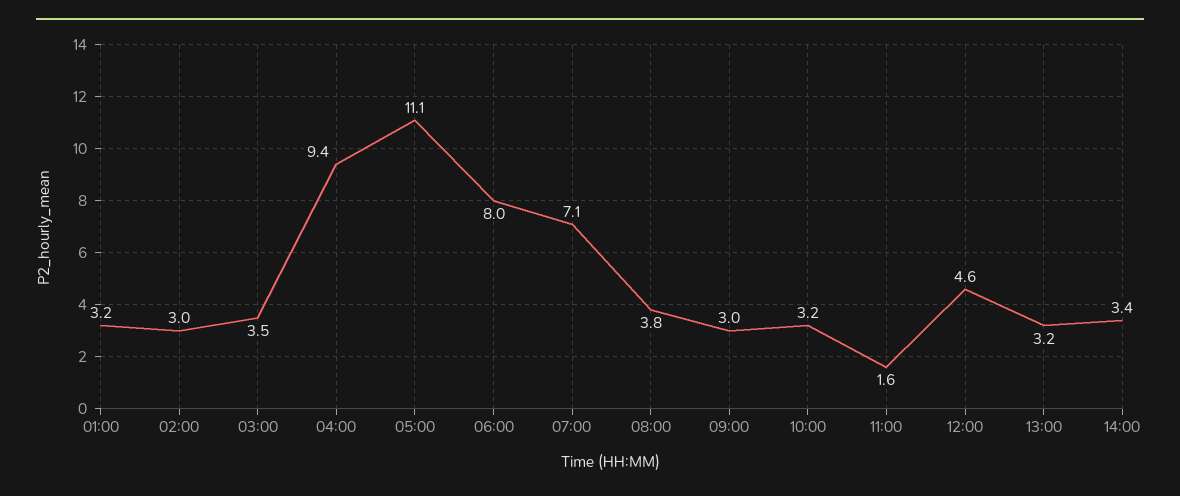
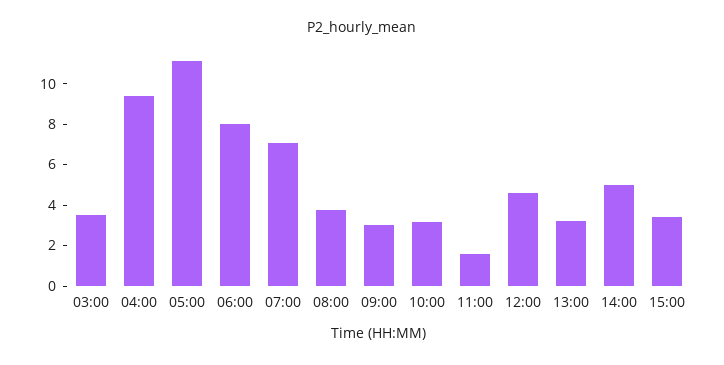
01:00: 3.2 -> none
02:00: 3 -> none
14:00: 3.4 -> 5
15:00: none -> 3.5

